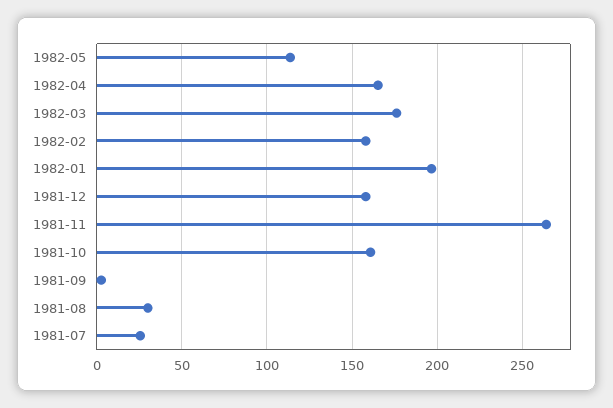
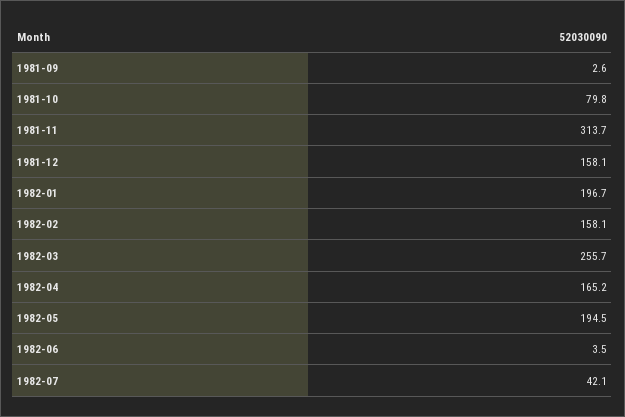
1982-05: 115 -> 194.5
1982-03: 175 -> 255.7
1981-11: 265 -> 313.7
1981-10: 160 -> 79.8
1981-08: 30 -> none
1981-07: 25 -> none
1982-06: none -> 3.5
1982-07: none -> 42.1

